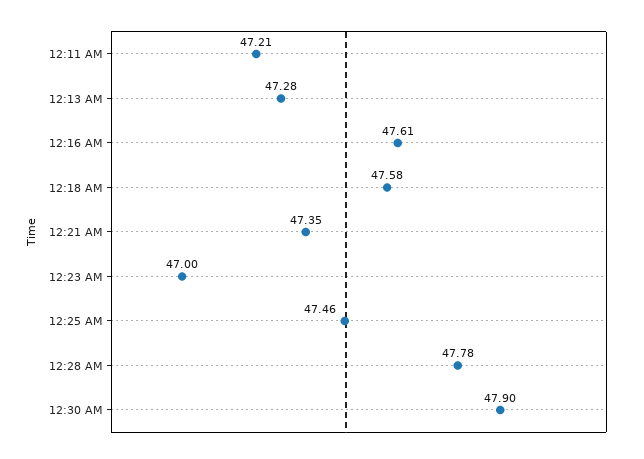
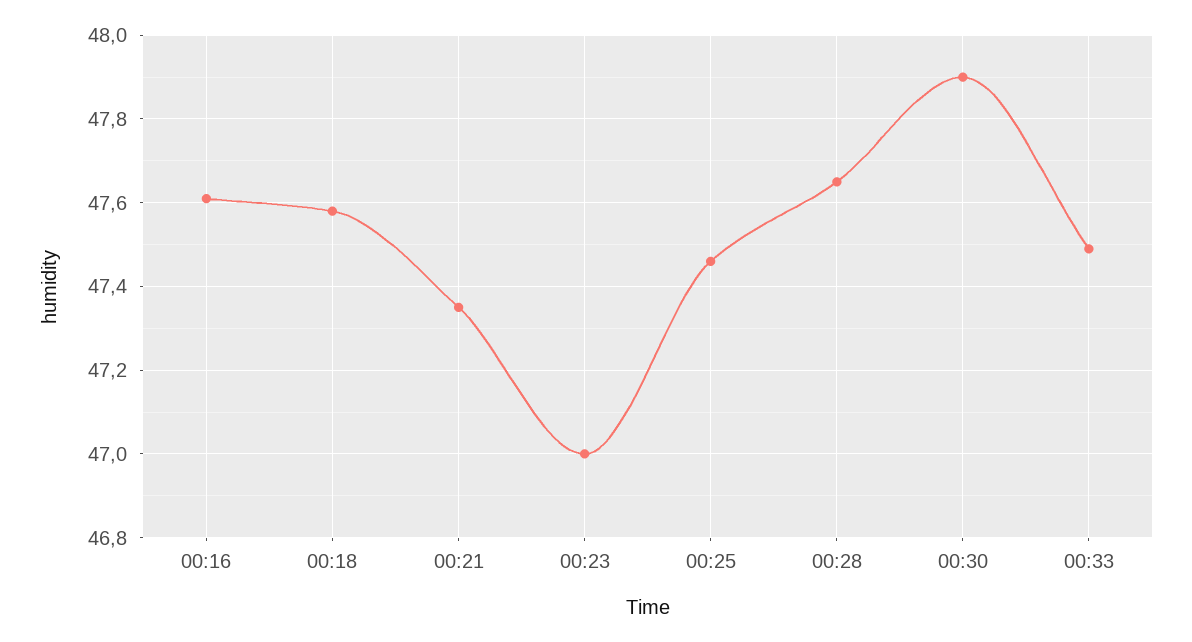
12:11 AM: 47.21 -> none
12:13 AM: 47.28 -> none
12:28 AM: 47.78 -> 47.65
00:33: none -> 47.5

